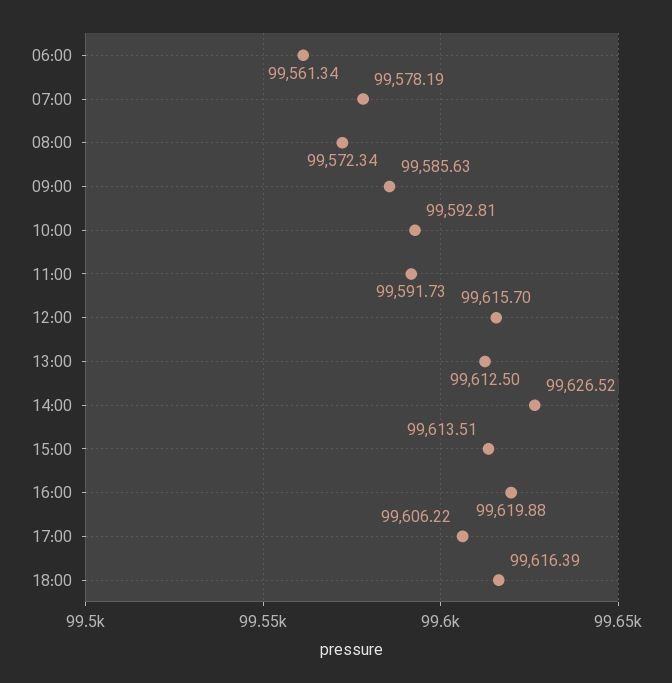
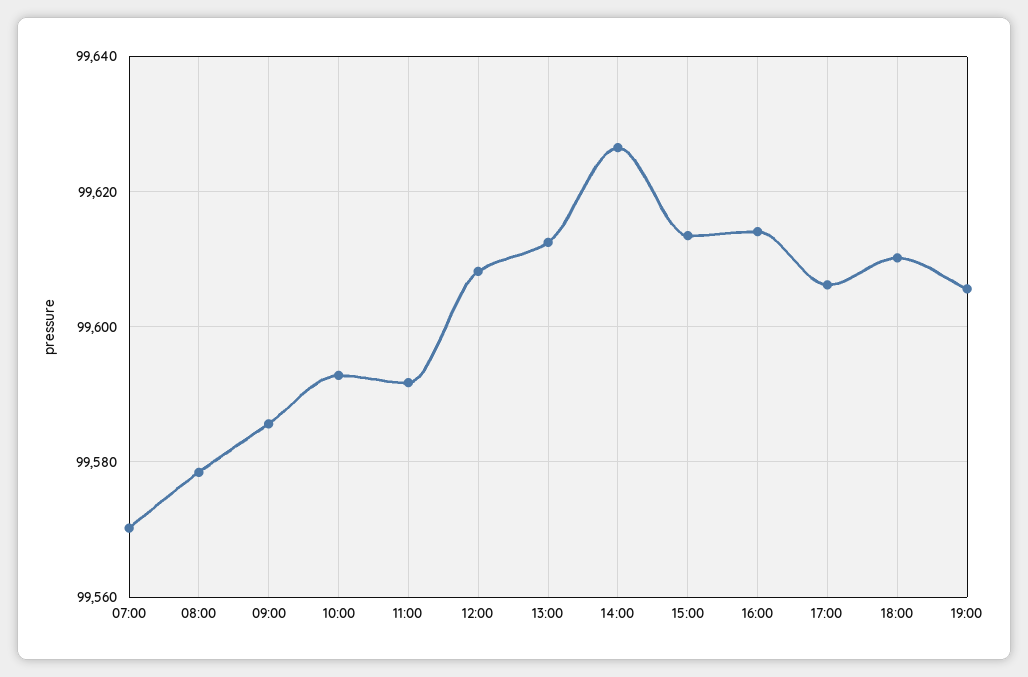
06:00: 99561.34 -> none
07:00: 99578.19 -> 99570
08:00: 99572.34 -> 99578
12:00: 99615.7 -> 99608
16:00: 99619.88 -> 99614
18:00: 99616.39 -> 99610
19:00: none -> 99606

